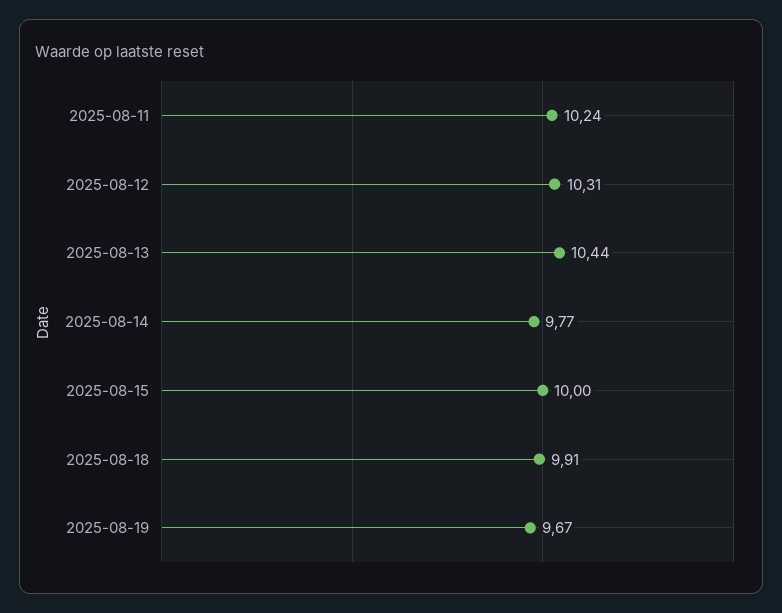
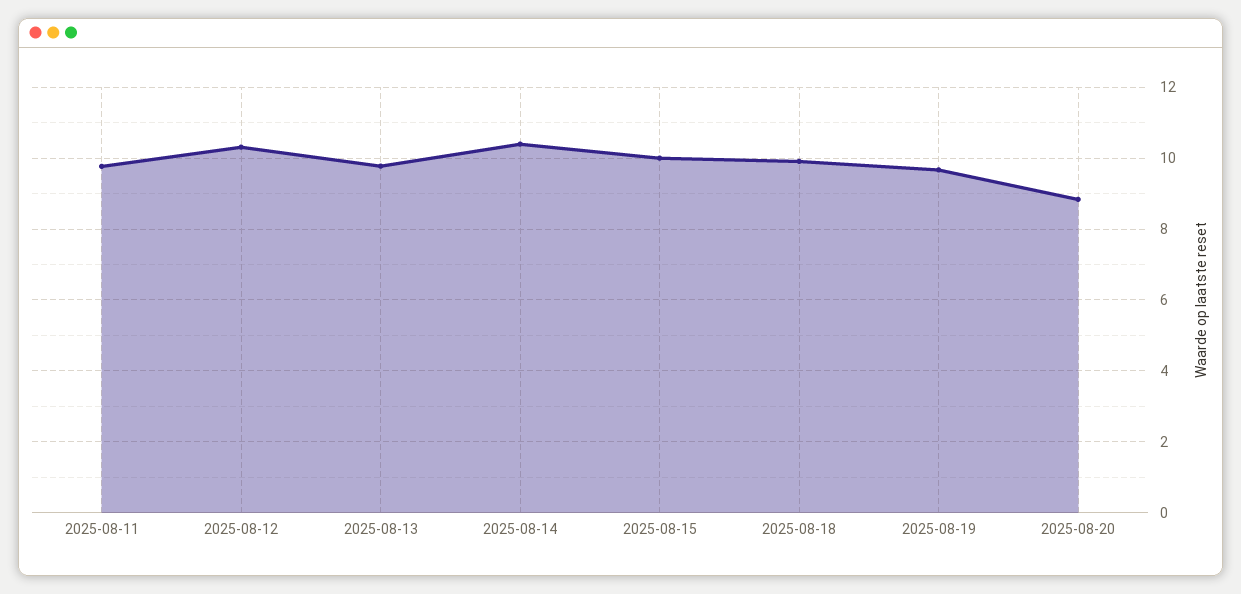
2025-08-11: 10.24 -> 9.8
2025-08-13: 10.44 -> 9.8
2025-08-14: 9.77 -> 10.4
2025-08-20: none -> 8.8

